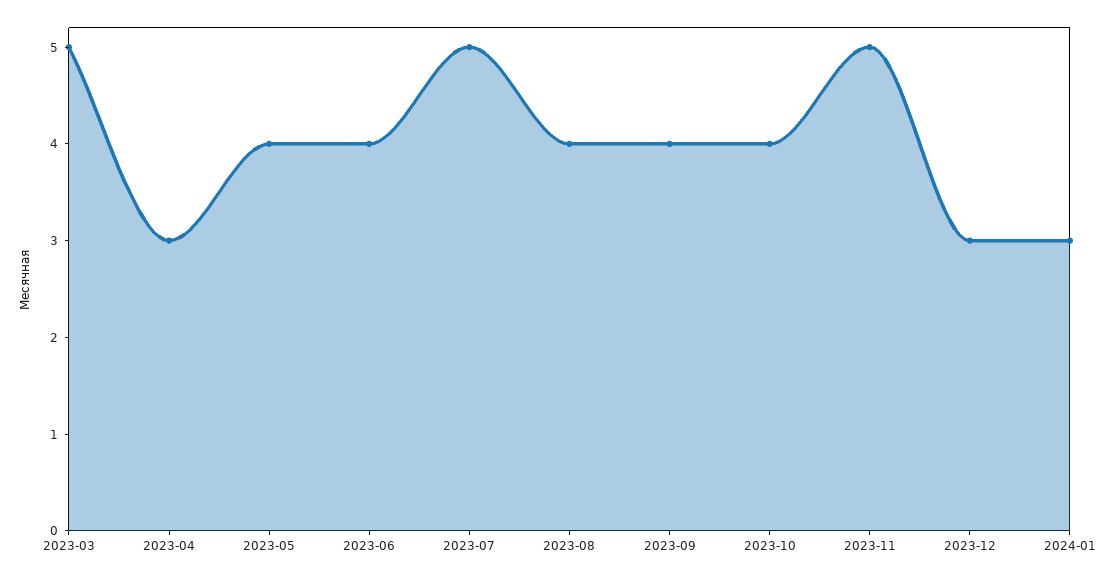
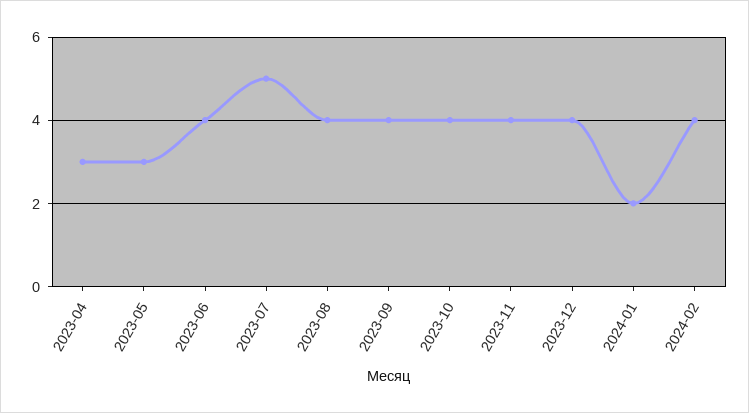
2023-03: 5 -> none
2023-05: 4 -> 3
2023-11: 5 -> 4
2023-12: 3 -> 4
2024-01: 3 -> 2
2024-02: none -> 4

